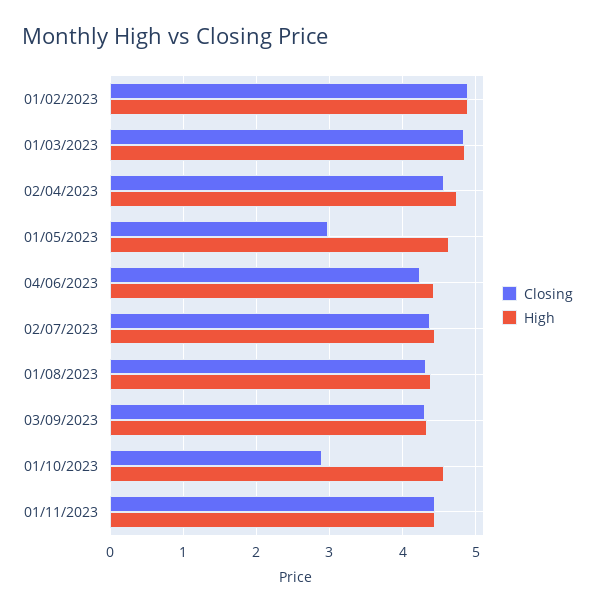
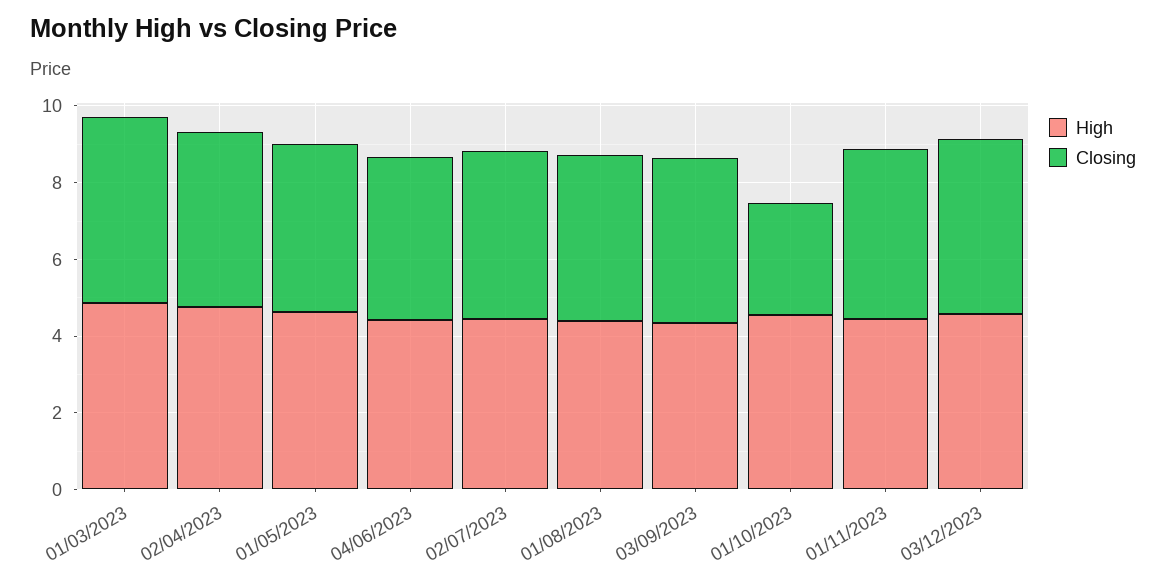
Closing, 01/02/2023: 4.9 -> none
High, 01/02/2023: 4.9 -> none
Closing, 01/05/2023: 3 -> 4.5
High, 03/12/2023: none -> 4.5
Closing, 03/12/2023: none -> 4.5

